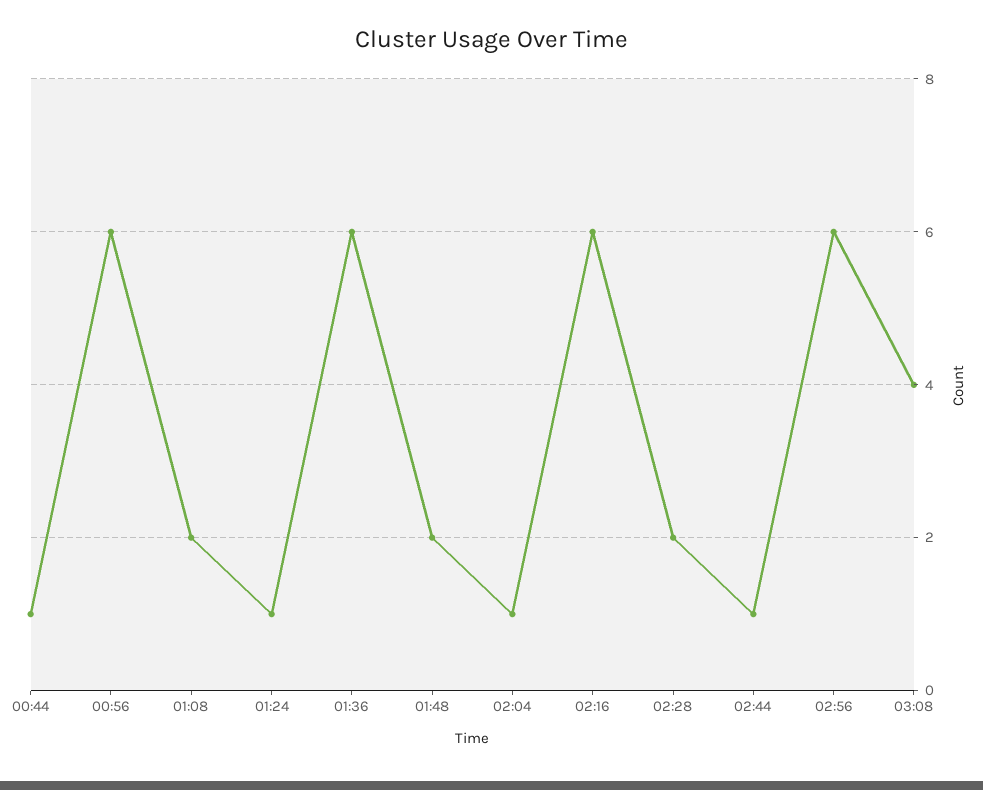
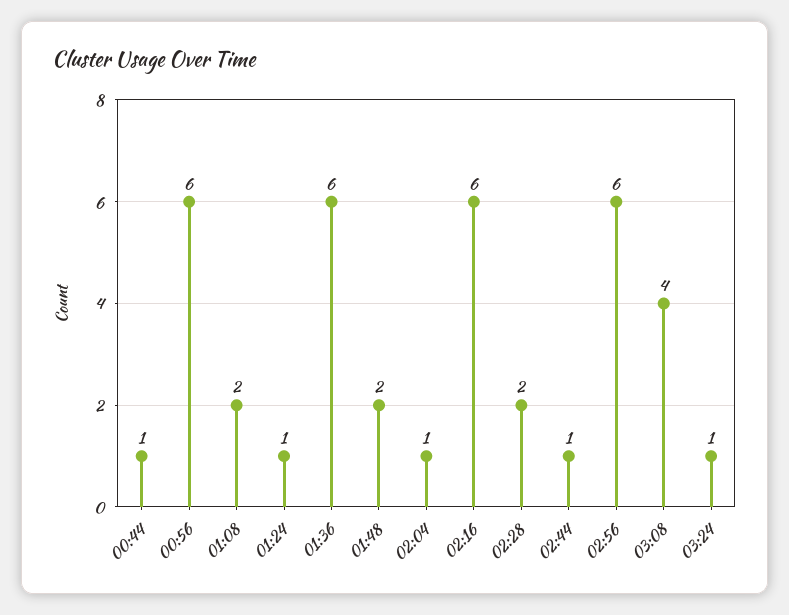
03:24: none -> 1

